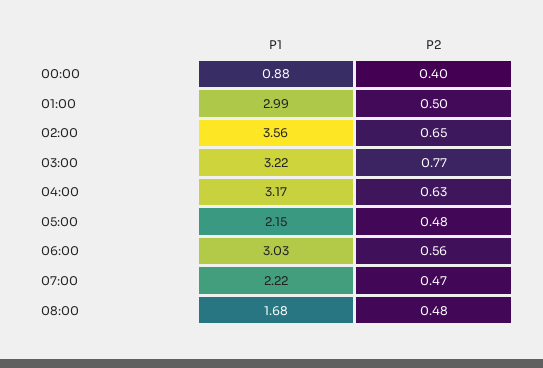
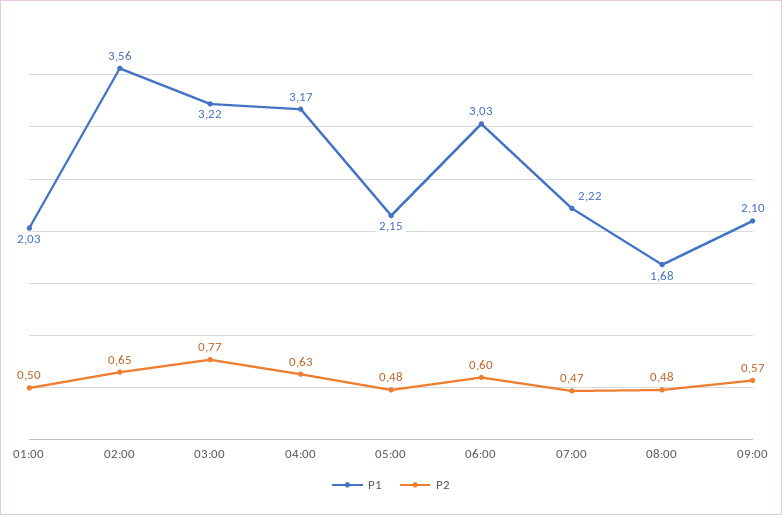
P1, 00:00: 0.88 -> none
P2, 00:00: 0.4 -> none
P1, 01:00: 2.99 -> 2.03
P2, 06:00: 0.56 -> 0.6
P1, 09:00: none -> 2.1
P2, 09:00: none -> 0.57

